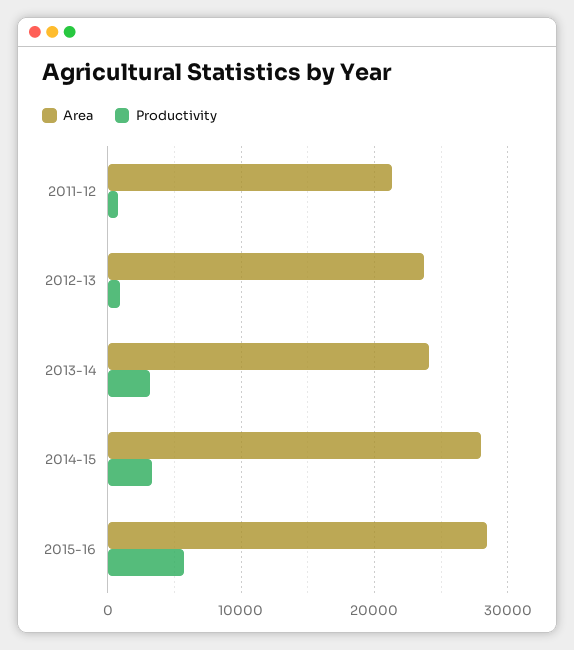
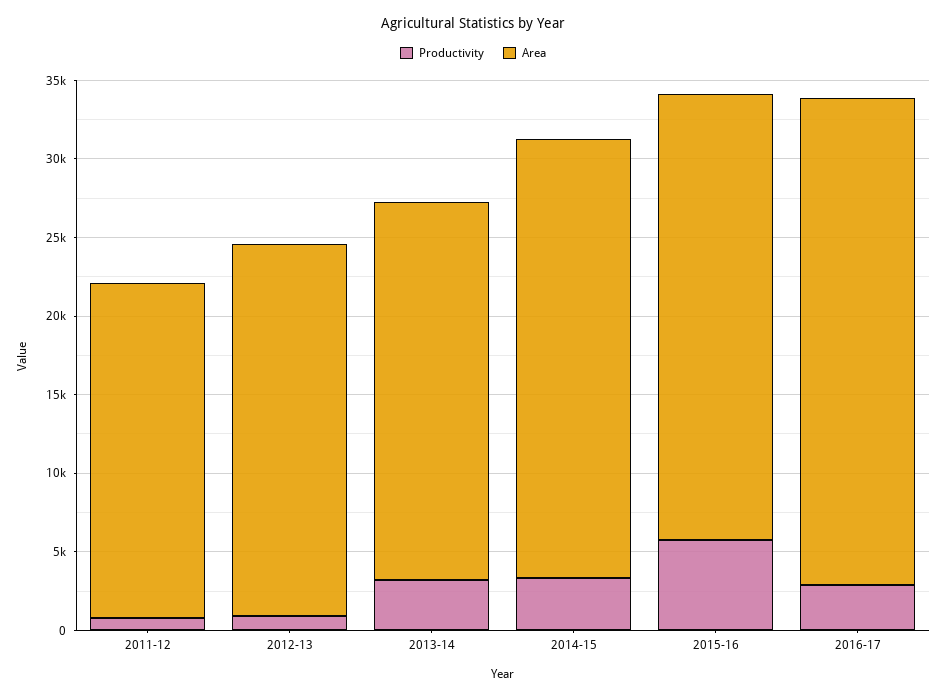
Productivity, 2016-17: none -> 3000
Area, 2016-17: none -> 31000

